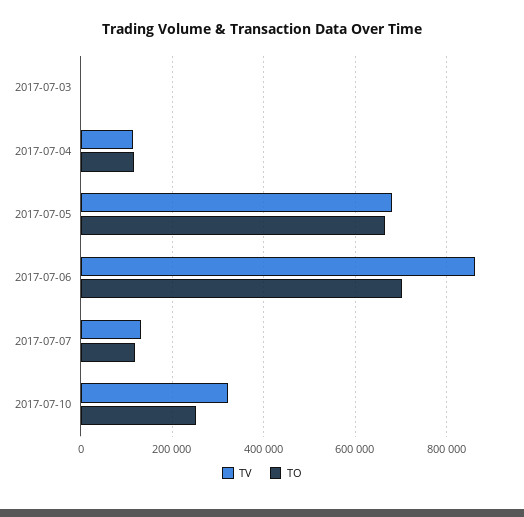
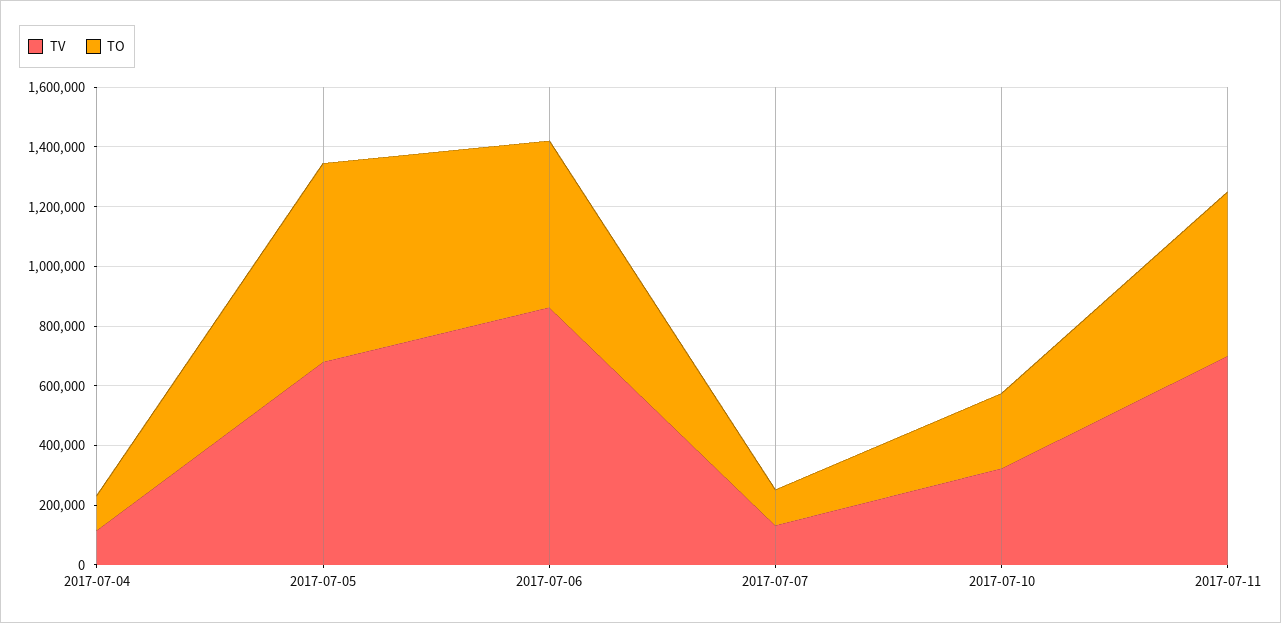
TV, 2017-07-03: 0 -> none
TO, 2017-07-03: 0 -> none
TO, 2017-07-06: 700000 -> 550000
TV, 2017-07-11: none -> 700000
TO, 2017-07-11: none -> 550000

